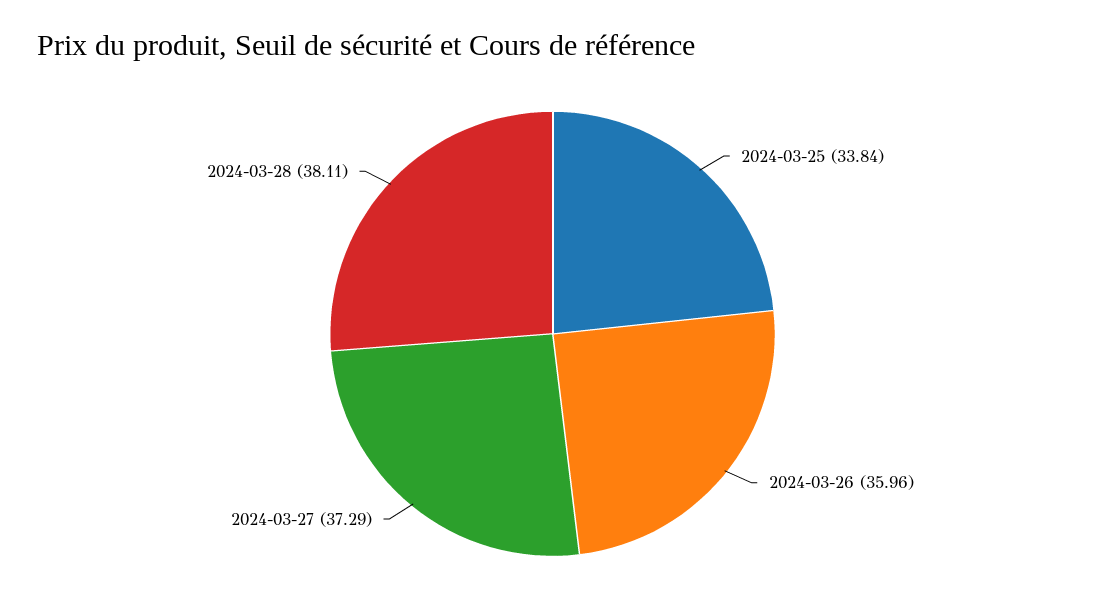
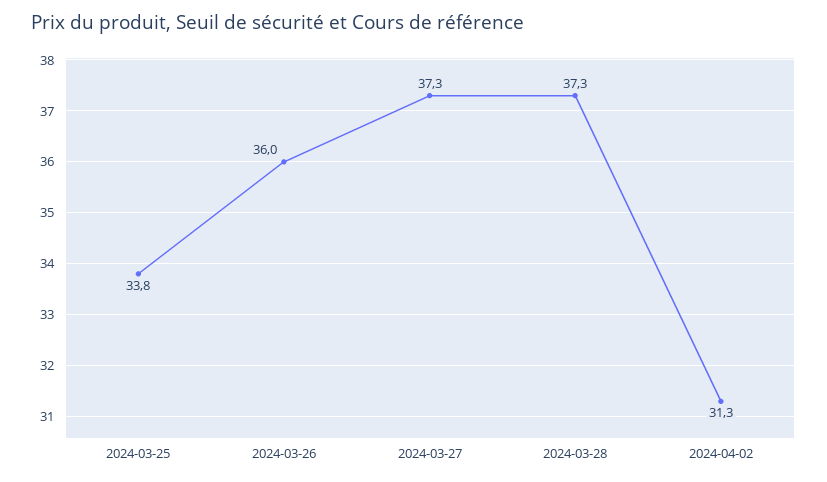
2024-03-28: 38.11 -> 37.3
2024-04-02: none -> 31.3

